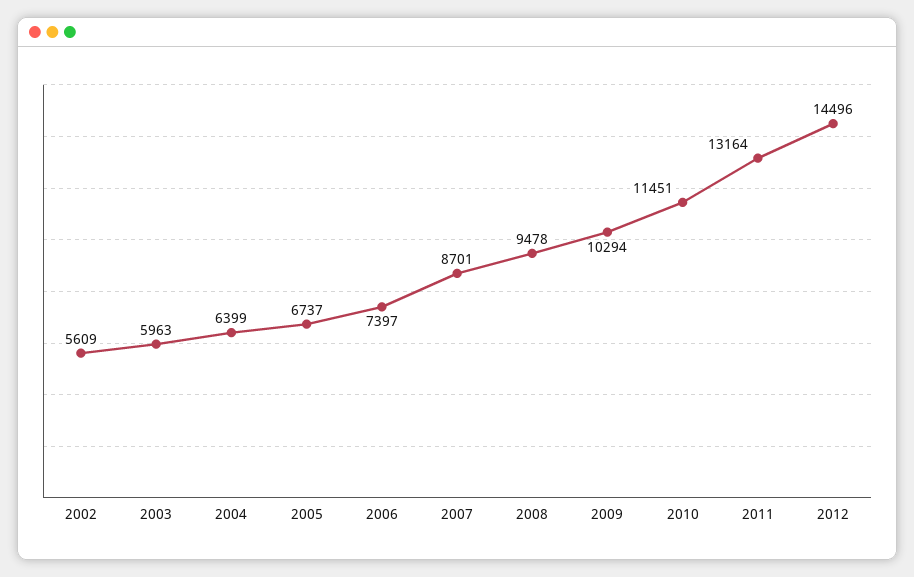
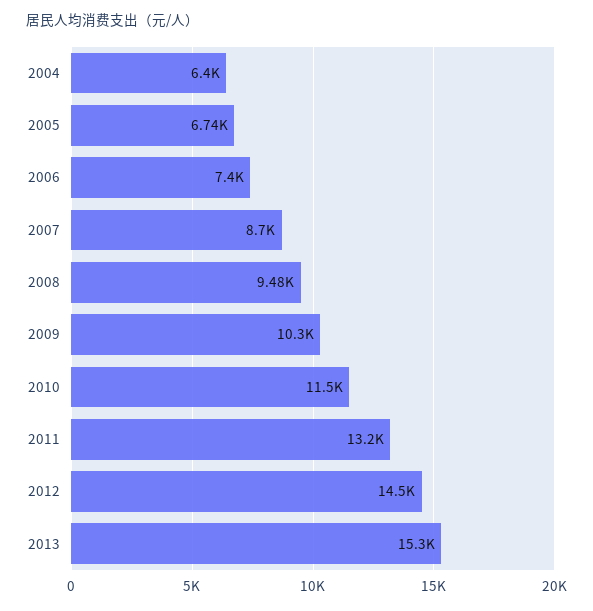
2002: 5609 -> none
2003: 5963 -> none
2013: none -> 15300

